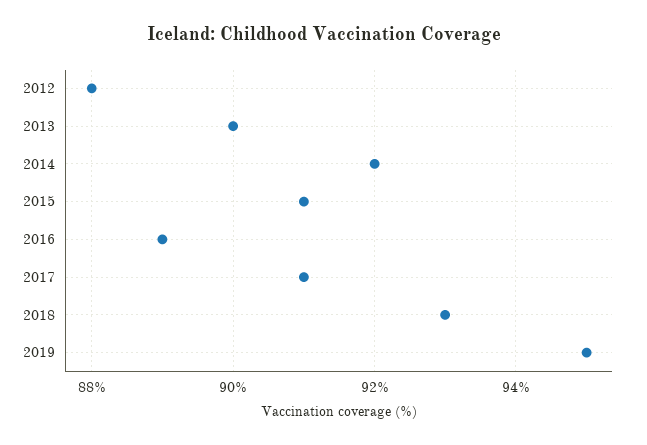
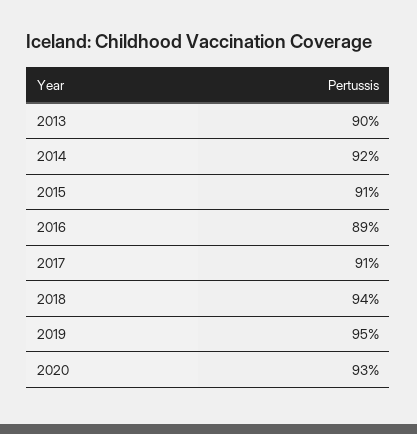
2012: 88 -> none
2018: 93 -> 94
2020: none -> 93

